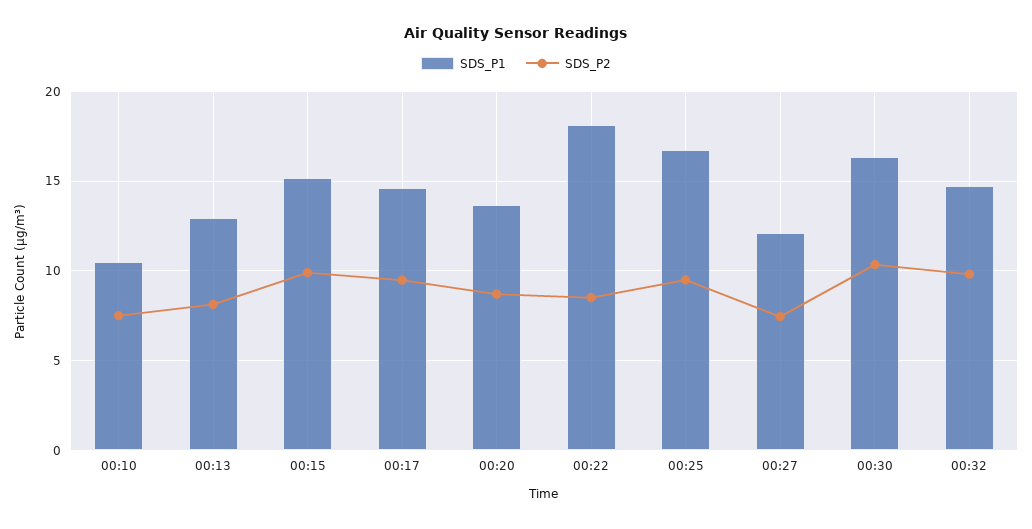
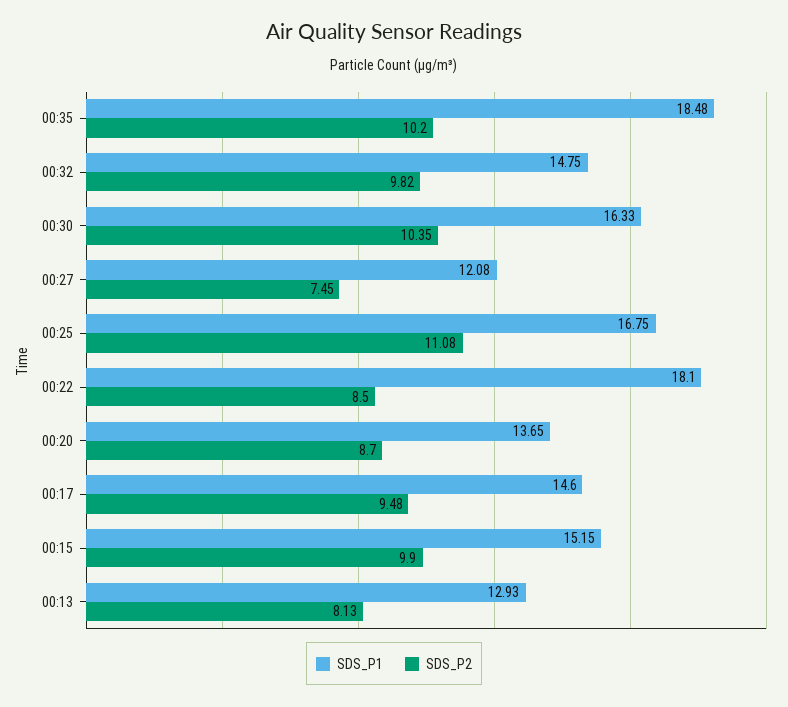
SDS_P1, 00:10: 10.5 -> none
SDS_P2, 00:10: 7.5 -> none
SDS_P2, 00:25: 9.5 -> 11.08
SDS_P1, 00:35: none -> 18.48
SDS_P2, 00:35: none -> 10.2

